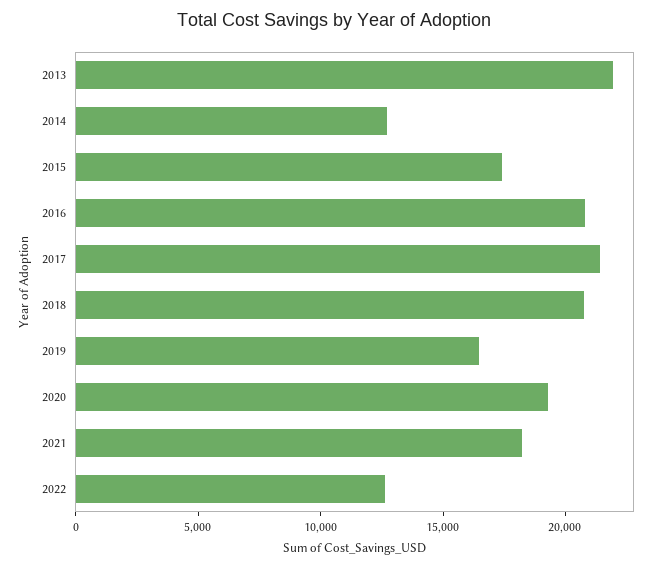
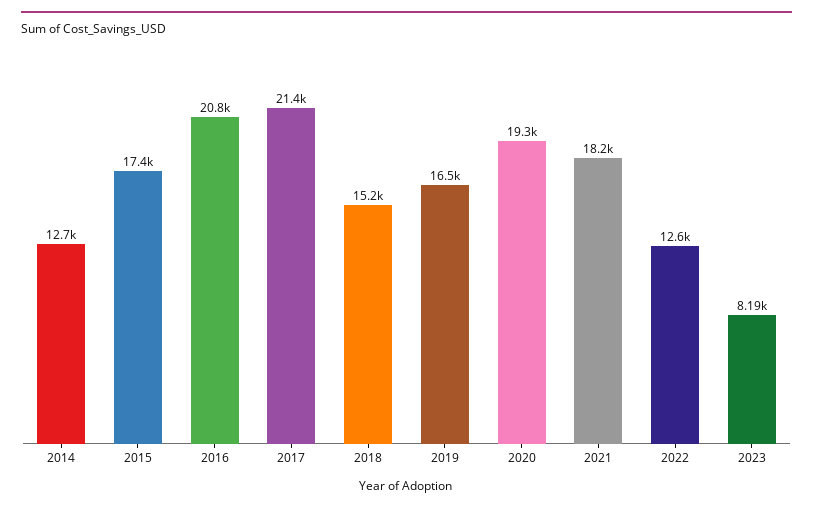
2013: 22000 -> none
2018: 21000 -> 15200
2023: none -> 8190

